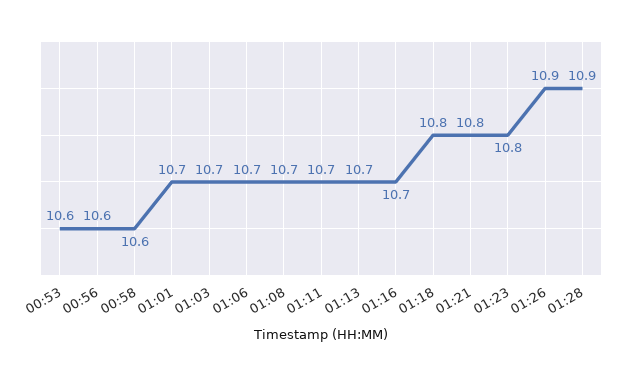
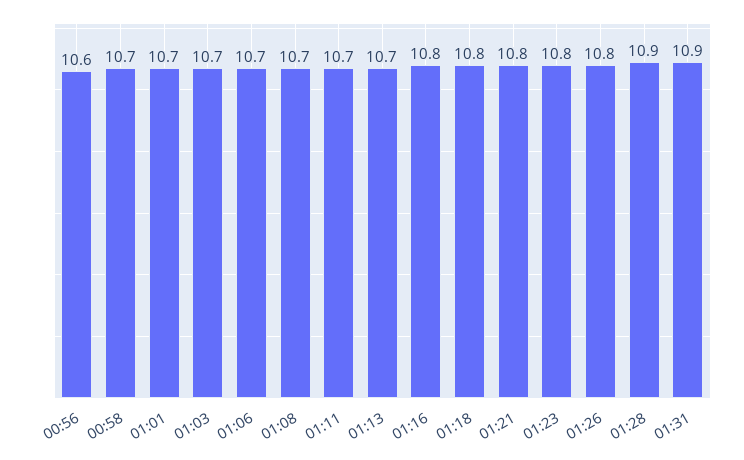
00:53: 10.6 -> none
00:58: 10.6 -> 10.7
01:16: 10.7 -> 10.8
01:26: 10.9 -> 10.8
01:31: none -> 10.9

